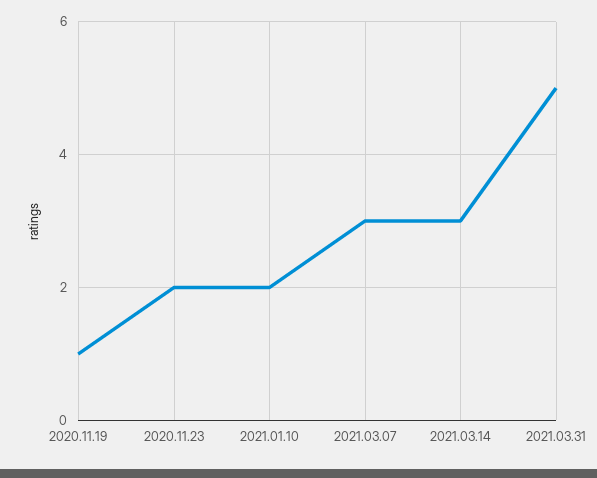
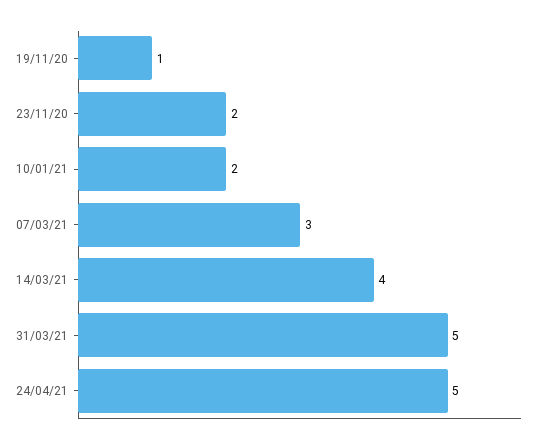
2021.03.14: 3 -> 4
24/04/21: none -> 5

